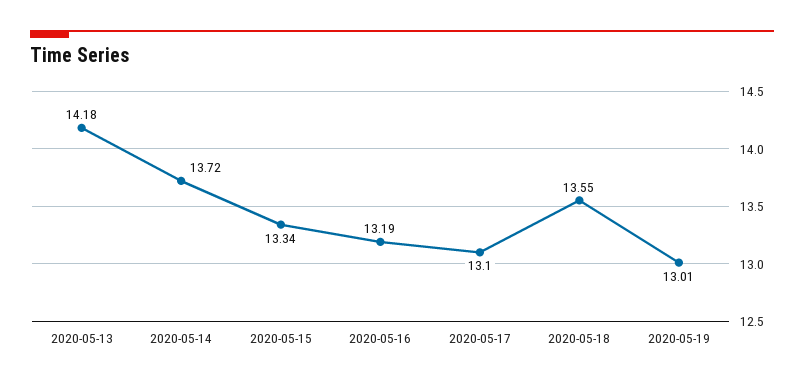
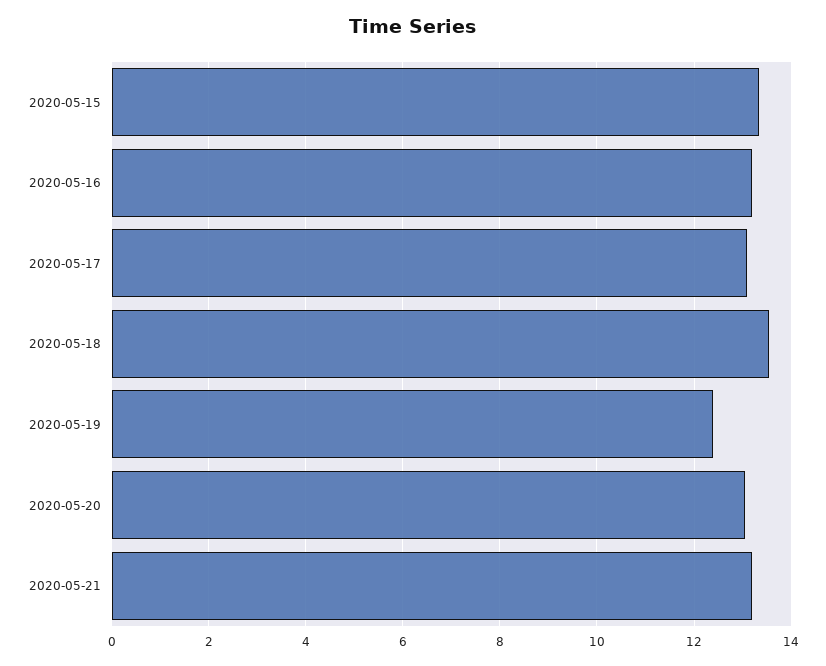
2020-05-13: 14.18 -> none
2020-05-14: 13.72 -> none
2020-05-19: 13.01 -> 12.4
2020-05-20: none -> 13
2020-05-21: none -> 13.2

